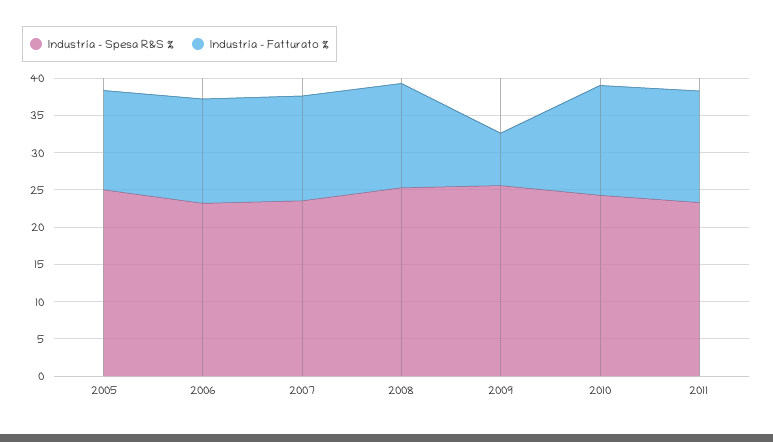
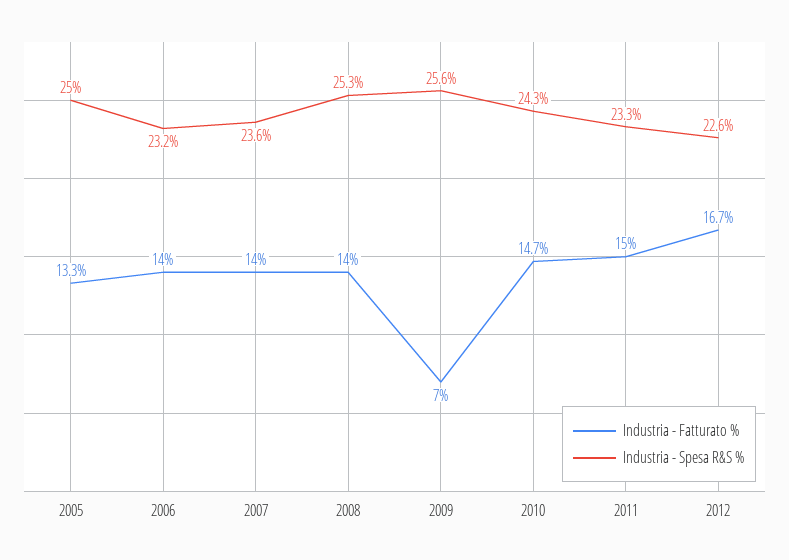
Industria - Fatturato %, 2012: none -> 16.7
Industria - Spesa R&S %, 2012: none -> 22.6

